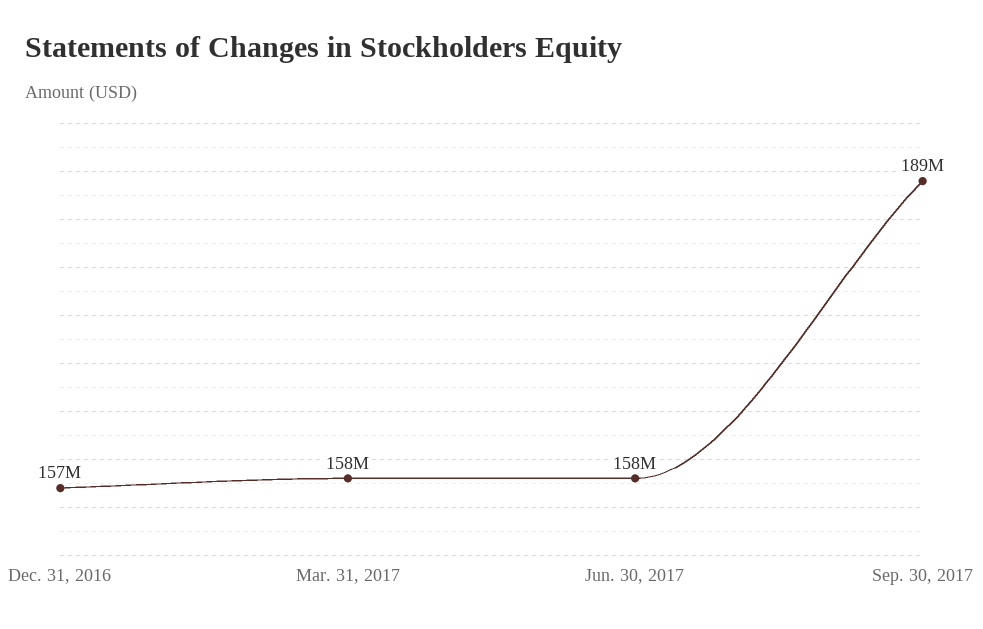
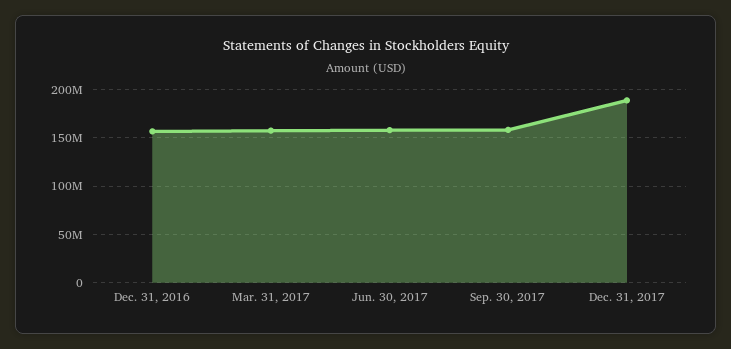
Sep. 30, 2017: 189000000 -> 160000000
Dec. 31, 2017: none -> 190000000

